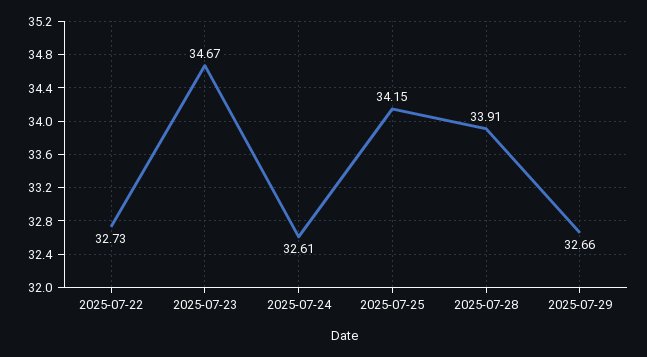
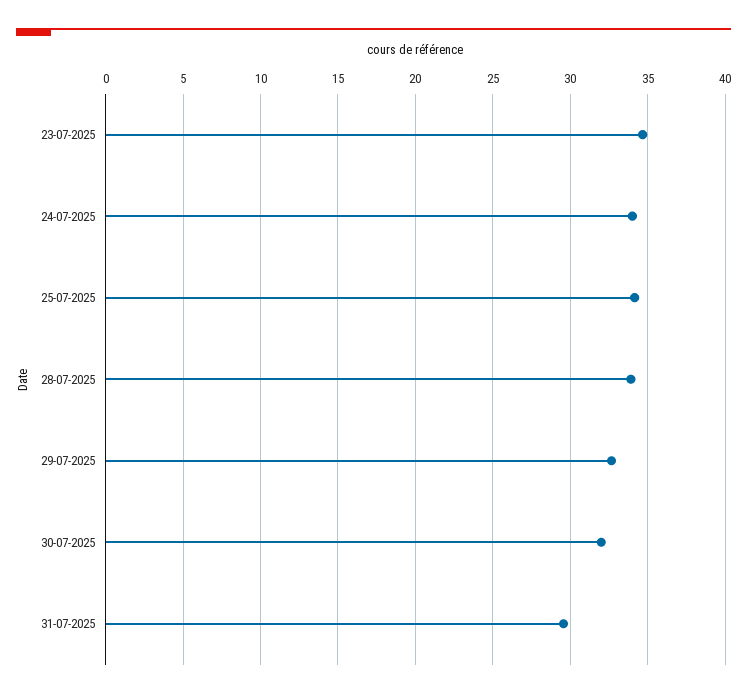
2025-07-22: 32.73 -> none
2025-07-24: 32.61 -> 34
30-07-2025: none -> 32
31-07-2025: none -> 29.5

